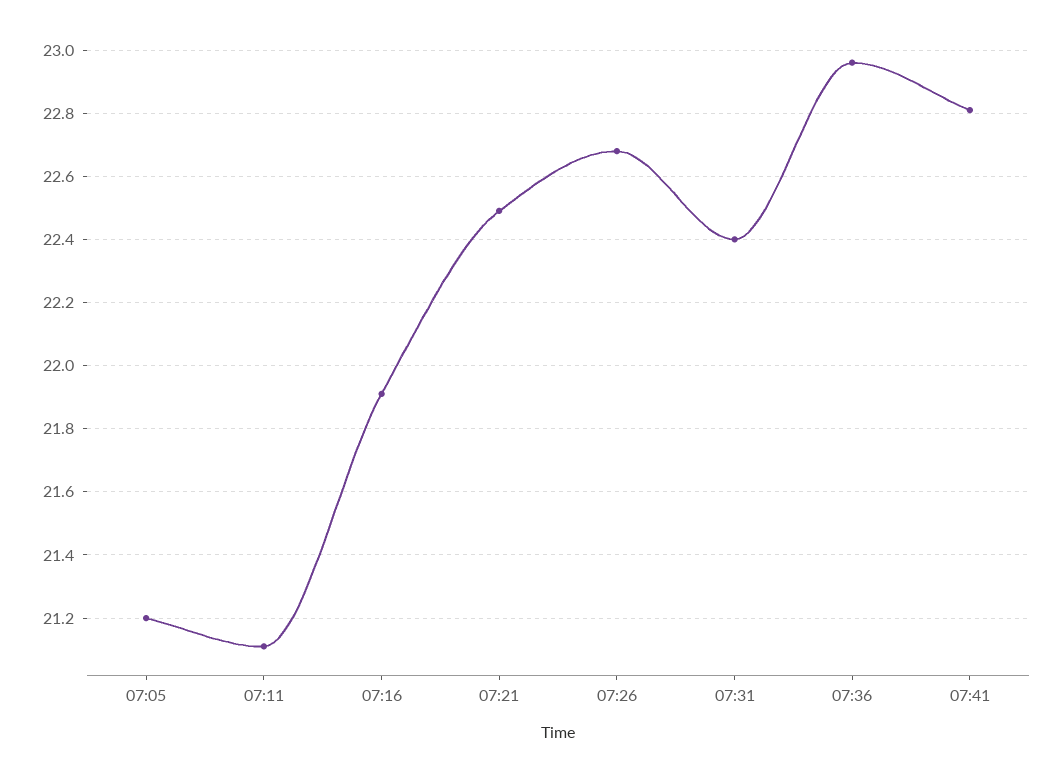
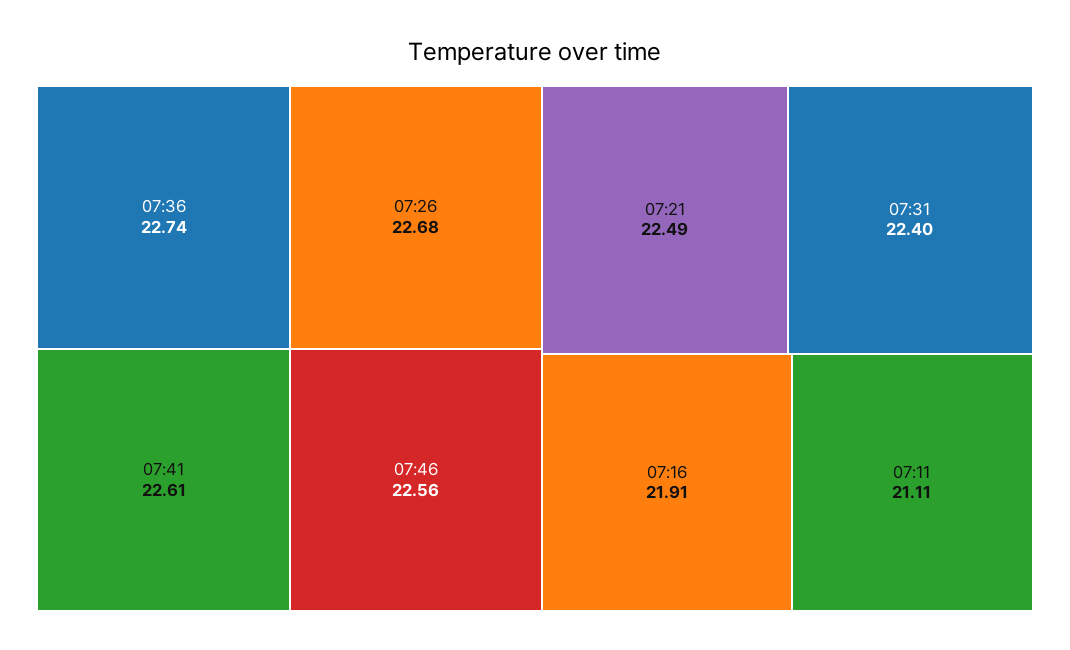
07:05: 21.2 -> none
07:36: 22.95 -> 22.74
07:41: 22.8 -> 22.61
07:46: none -> 22.56

